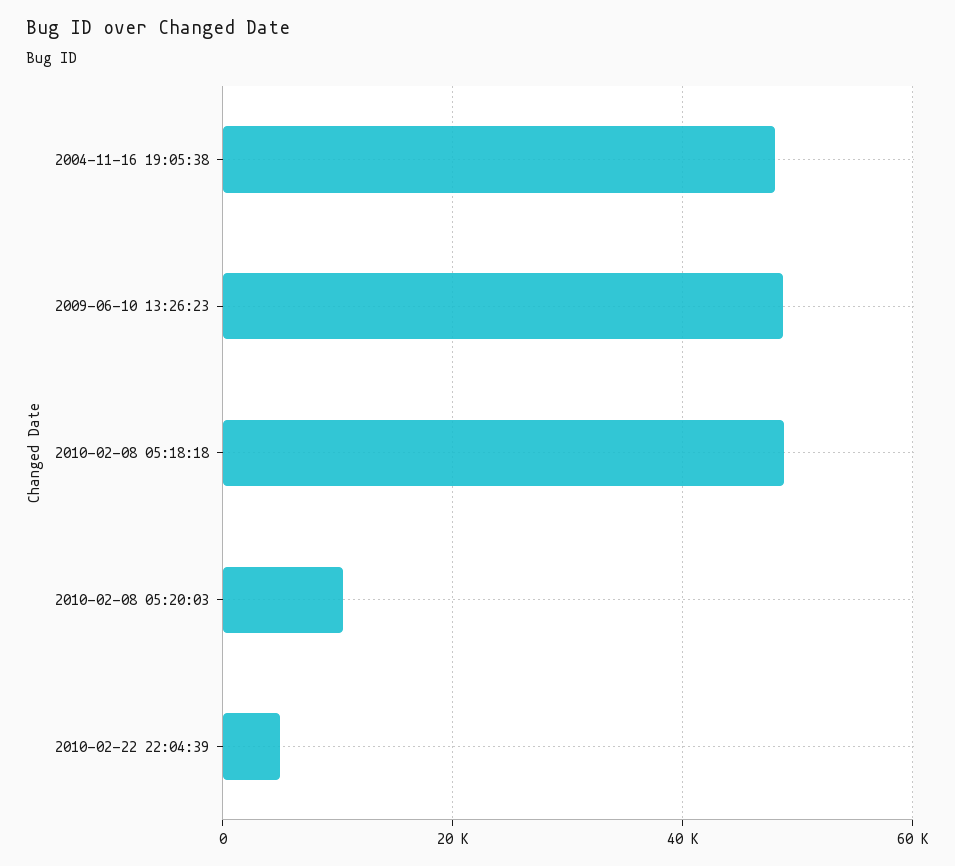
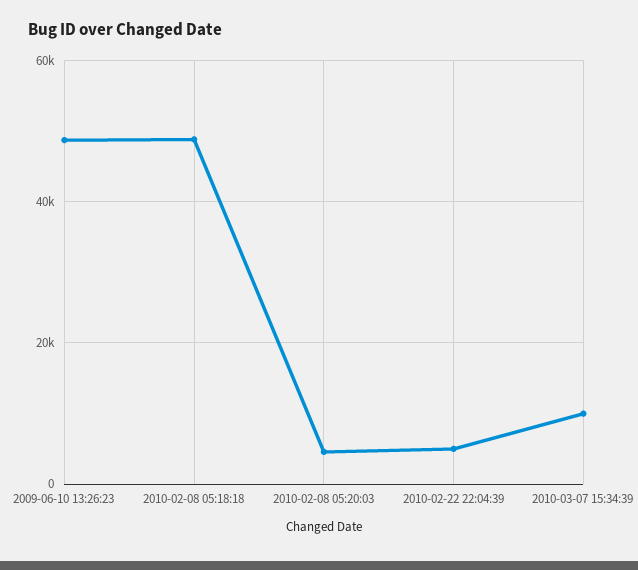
2004-11-16 19:05:38: 48000 -> none
2010-02-08 05:20:03: 10000 -> 4000
2010-03-07 15:34:39: none -> 10000

